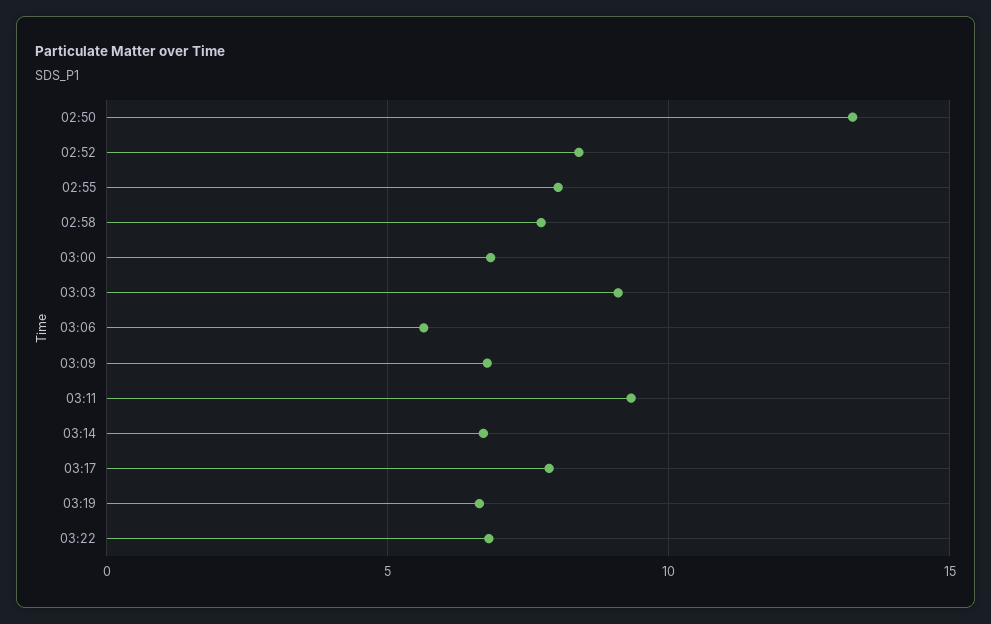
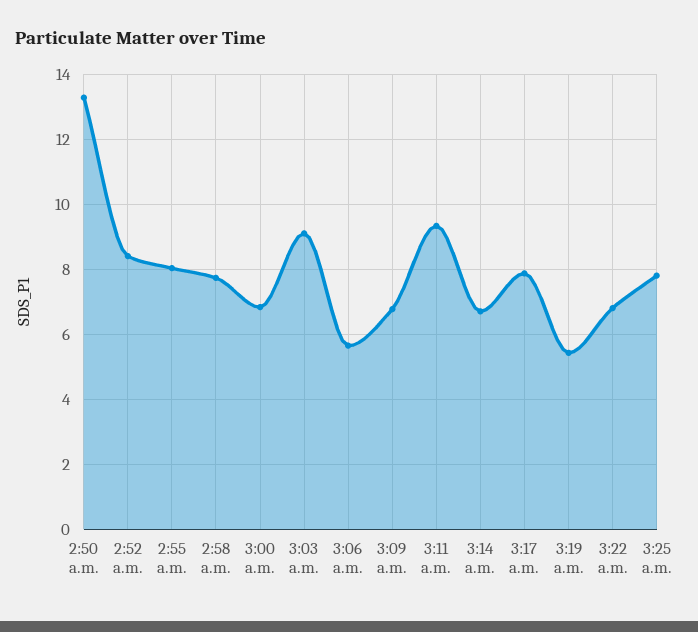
03:19: 6.5 -> 5.4
3:25 a.m.: none -> 7.8

